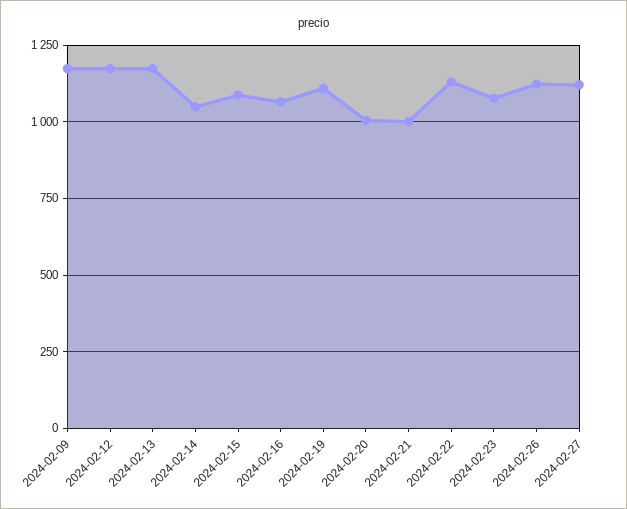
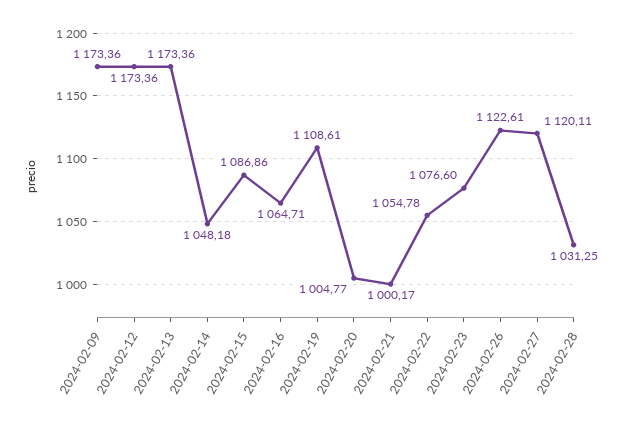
2024-02-22: 1125 -> 1054.78
2024-02-28: none -> 1031.25

